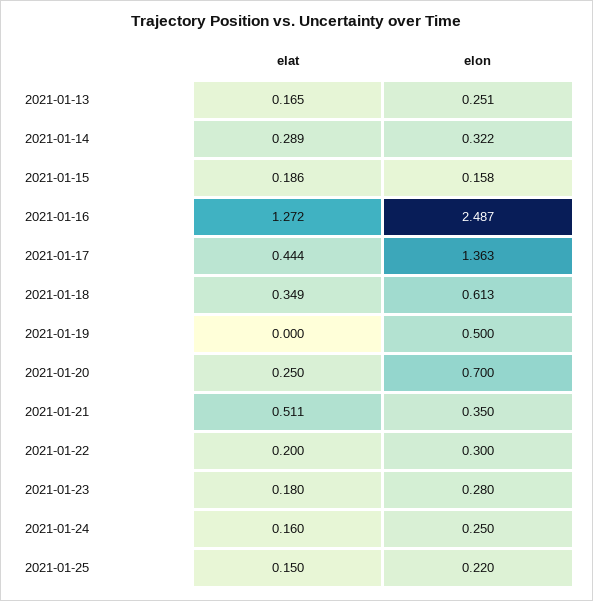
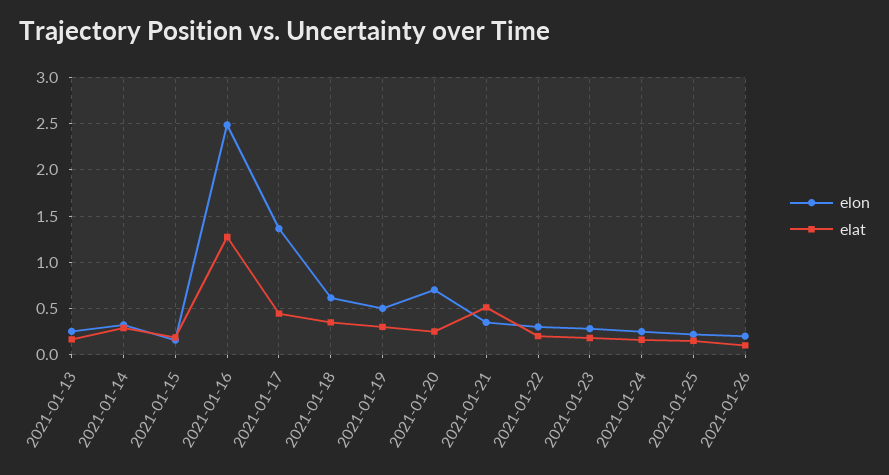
elat, 2021-01-19: 0 -> 0.3
elon, 2021-01-26: none -> 0.2
elat, 2021-01-26: none -> 0.1

